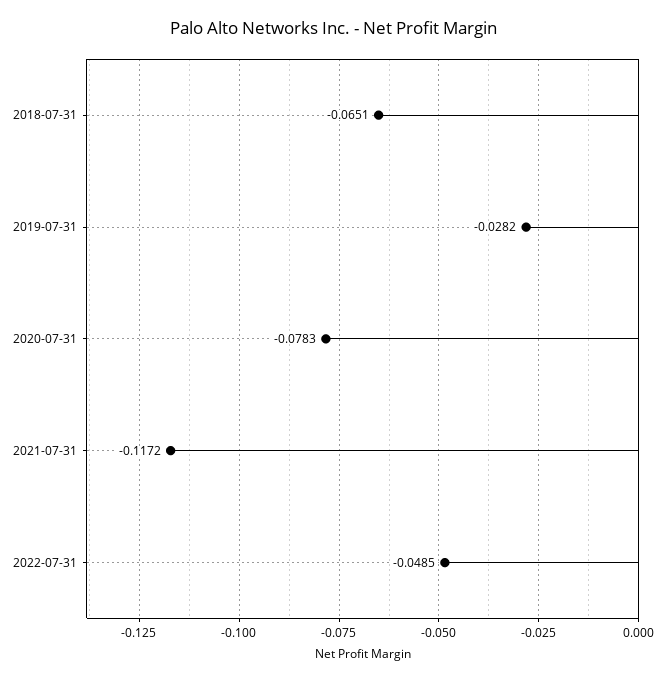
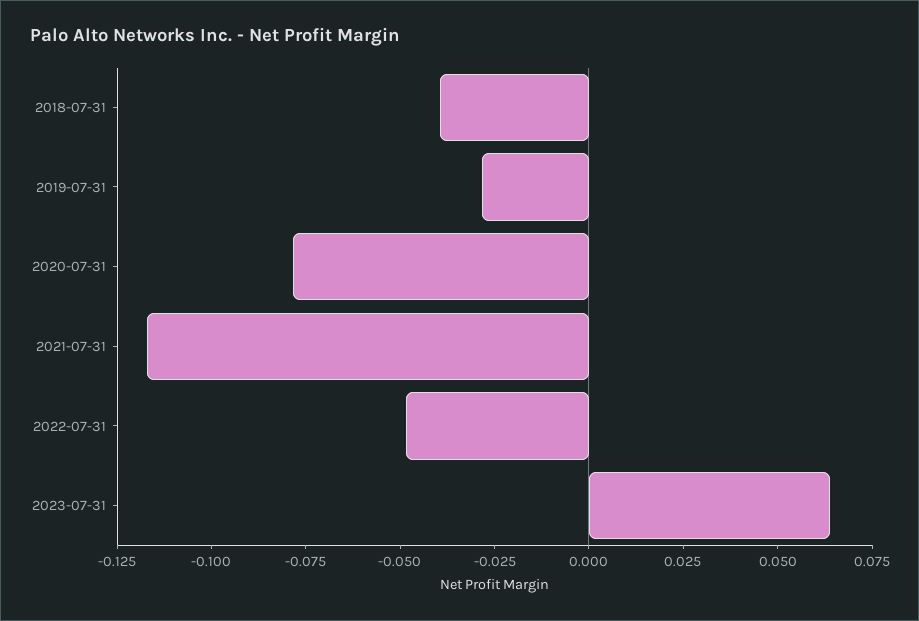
2018-07-31: -0.0651 -> -0.04
2023-07-31: none -> 0.065

